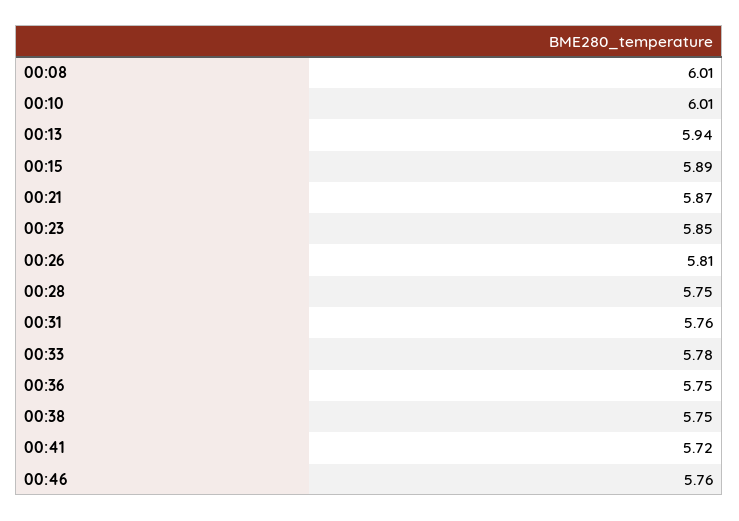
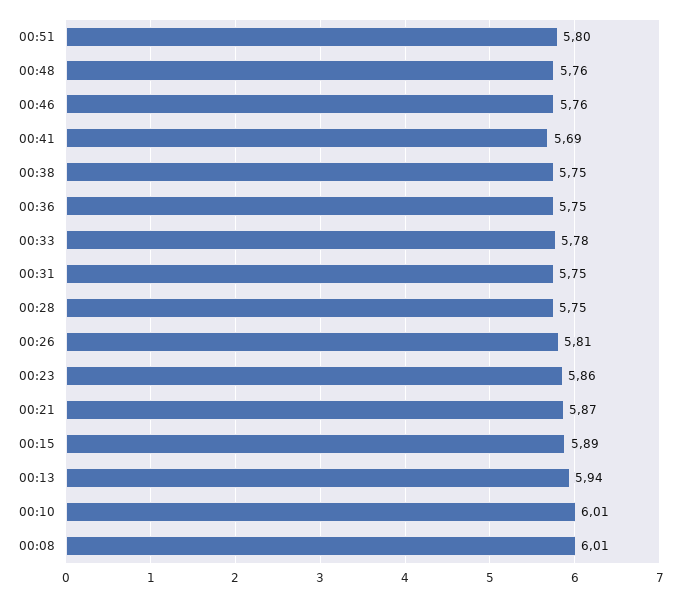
00:23: 5.85 -> 5.86
00:31: 5.76 -> 5.75
00:41: 5.72 -> 5.69
00:51: none -> 5.8
00:48: none -> 5.76

